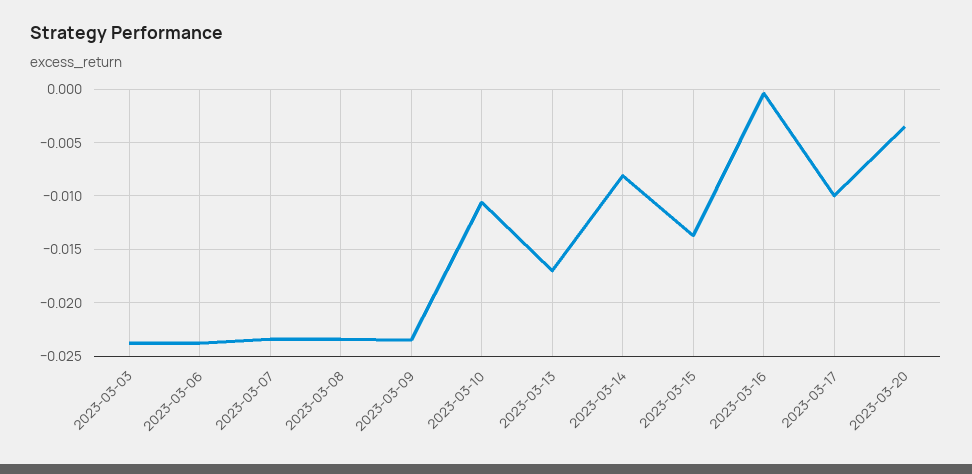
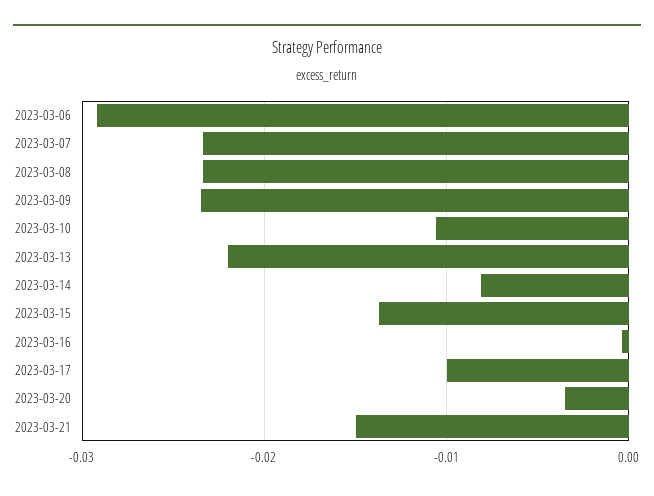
2023-03-03: -0.024 -> none
2023-03-06: -0.024 -> -0.029
2023-03-13: -0.017 -> -0.022
2023-03-21: none -> -0.015

